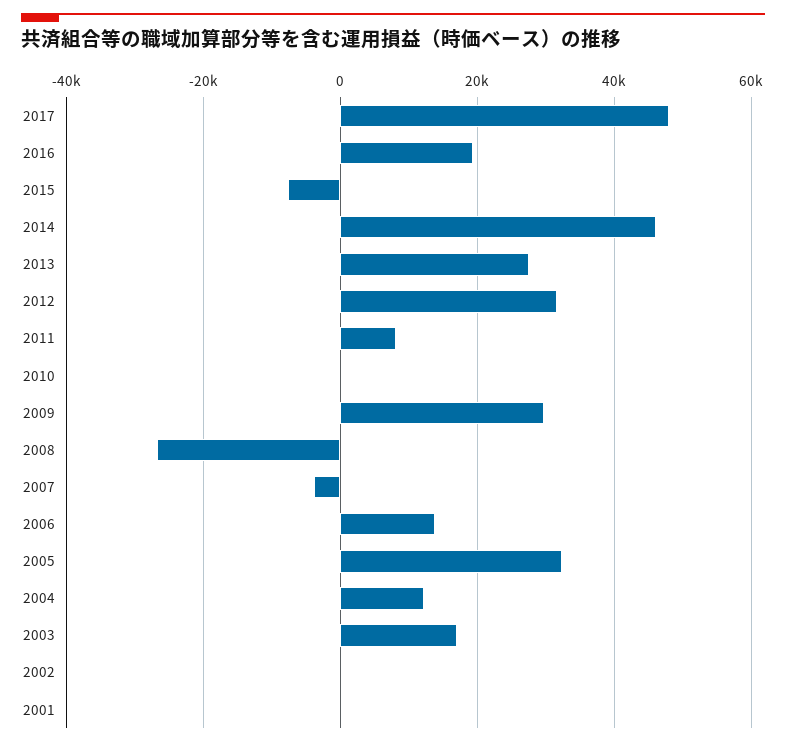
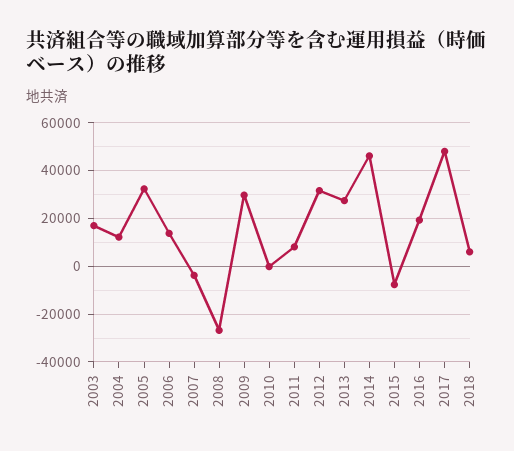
2002: 0 -> none
2001: 0 -> none
2018: none -> 5000

